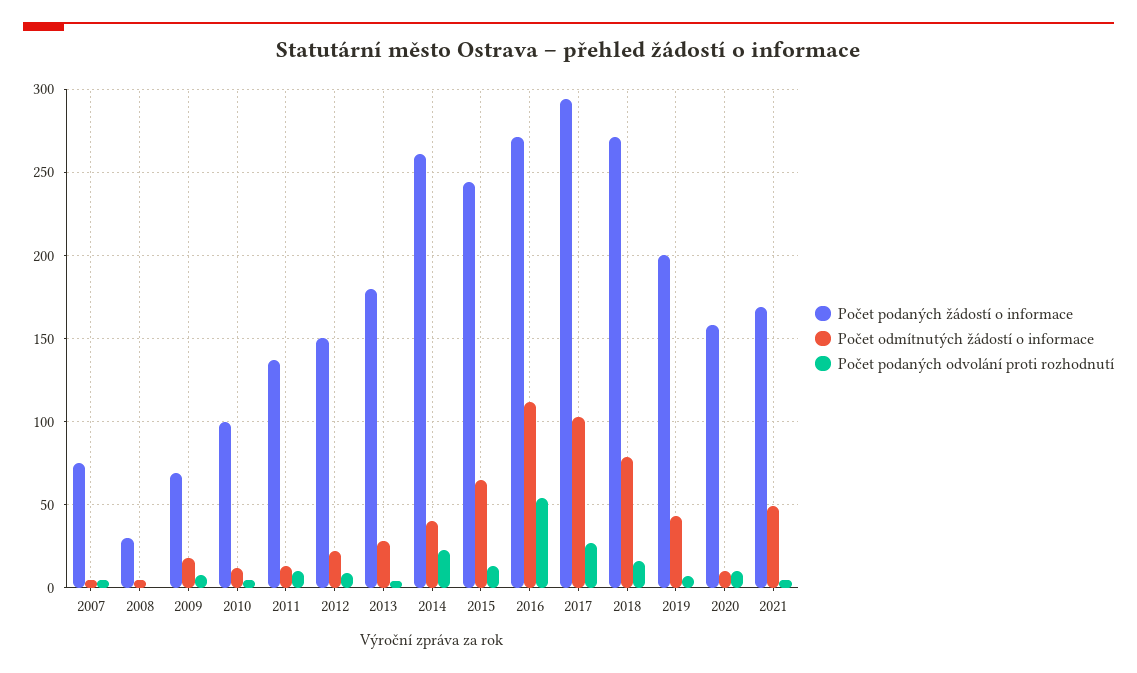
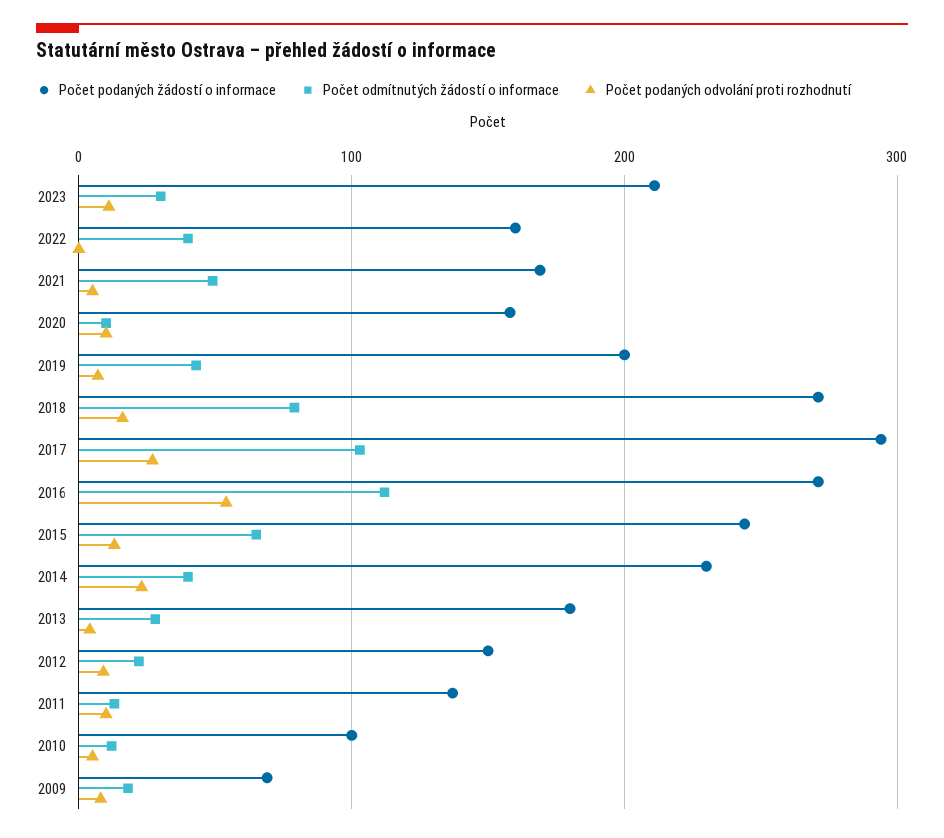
Počet podaných žádostí o informace, 2007: 75 -> none
Počet odmítnutých žádostí o informace, 2007: 5 -> none
Počet podaných odvolání proti rozhodnutí, 2007: 5 -> none
Počet podaných žádostí o informace, 2008: 30 -> none
Počet odmítnutých žádostí o informace, 2008: 5 -> none
Počet podaných odvolání proti rozhodnutí, 2008: 0 -> none
Počet podaných žádostí o informace, 2014: 260 -> 230
Počet podaných žádostí o informace, 2023: none -> 210
Počet odmítnutých žádostí o informace, 2023: none -> 30
Počet podaných odvolání proti rozhodnutí, 2023: none -> 10
Počet podaných žádostí o informace, 2022: none -> 160
Počet odmítnutých žádostí o informace, 2022: none -> 40
Počet podaných odvolání proti rozhodnutí, 2022: none -> 0

